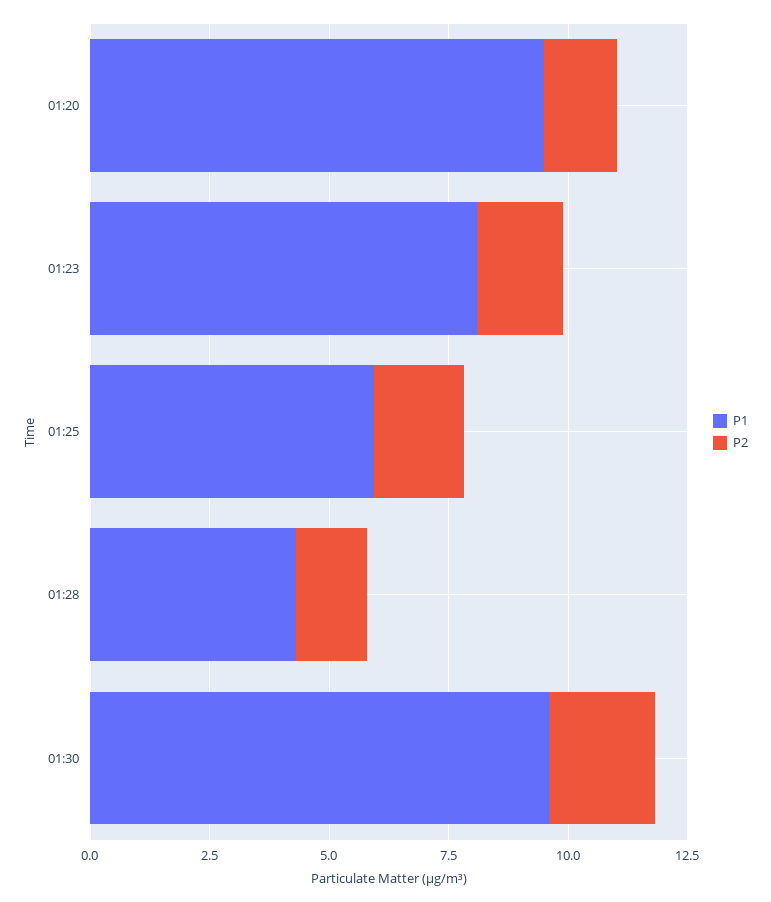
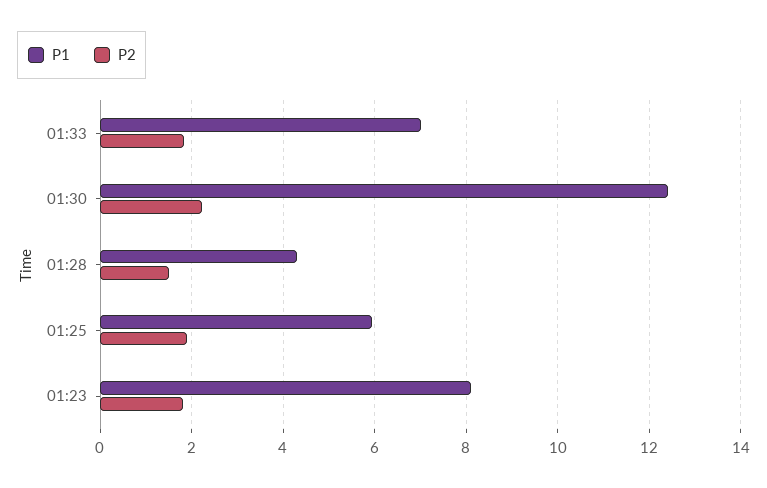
P1, 01:20: 9.5 -> none
P2, 01:20: 1.5 -> none
P1, 01:30: 9.5 -> 12.4
P1, 01:33: none -> 7
P2, 01:33: none -> 1.8

